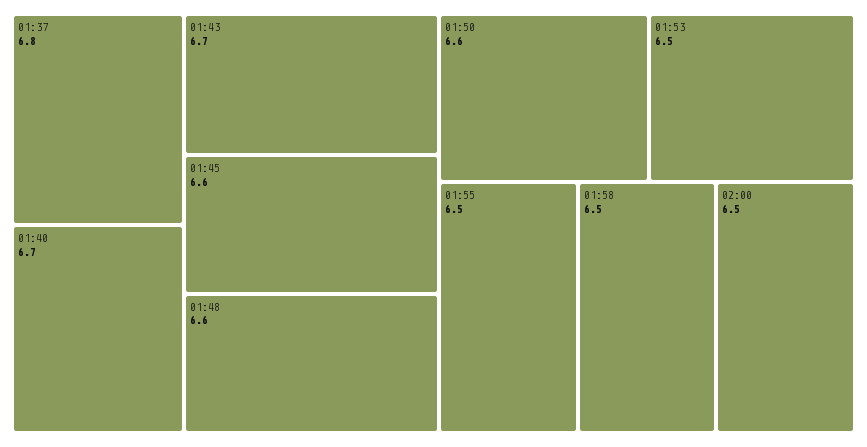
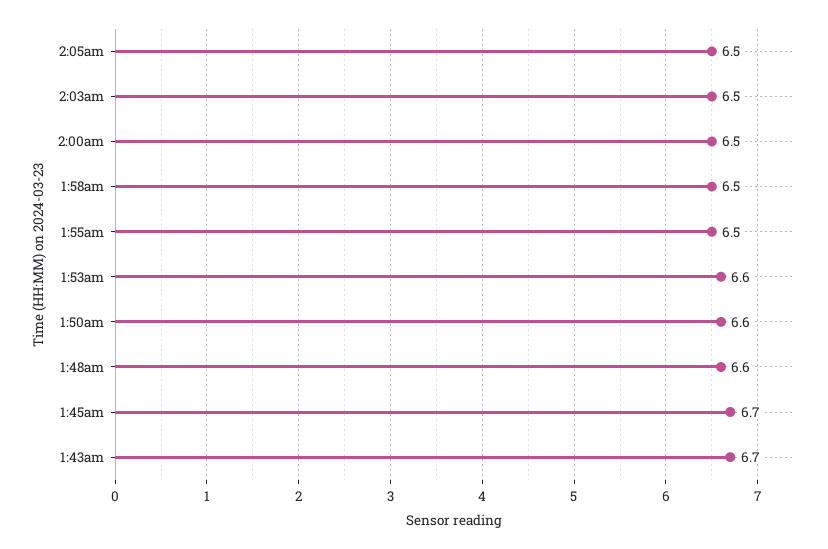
01:37: 6.8 -> none
01:40: 6.7 -> none
01:45: 6.6 -> 6.7
01:53: 6.5 -> 6.6
2:05am: none -> 6.5
2:03am: none -> 6.5

